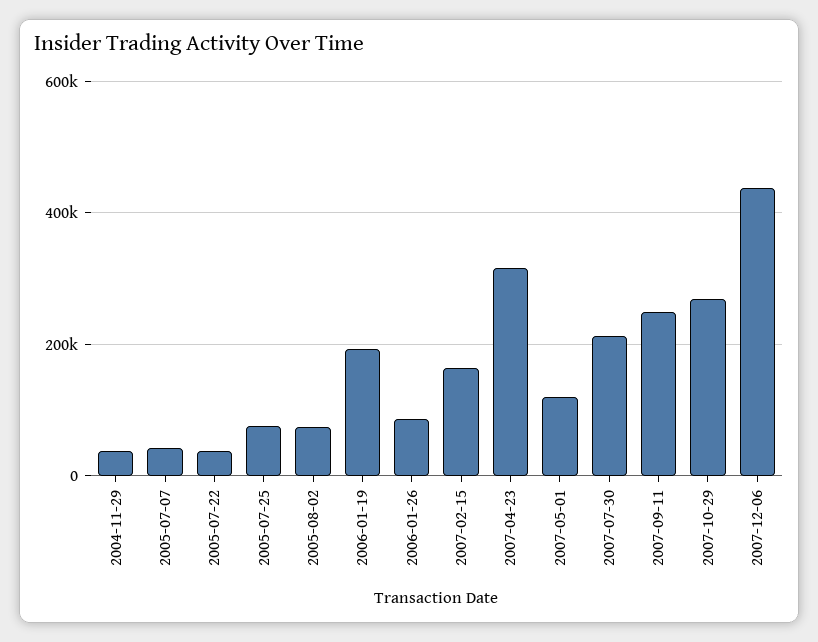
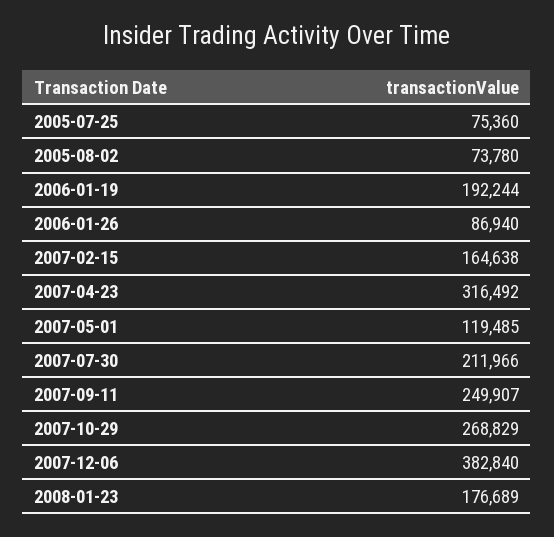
2004-11-29: 40000 -> none
2005-07-07: 40000 -> none
2005-07-22: 40000 -> none
2007-12-06: 440000 -> 382840
2008-01-23: none -> 176689

